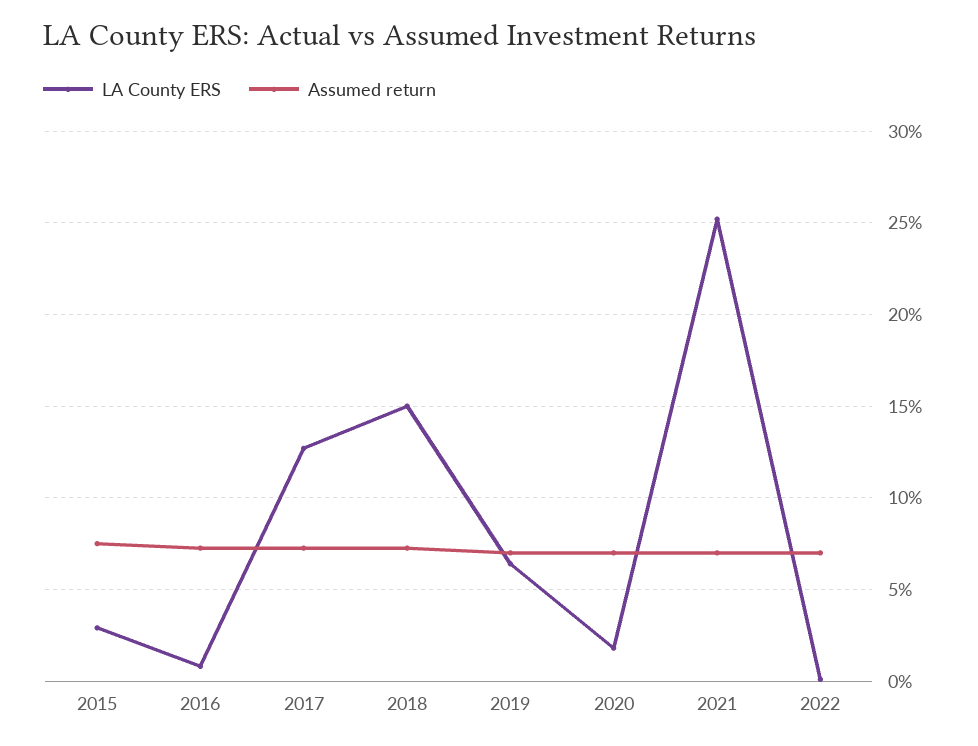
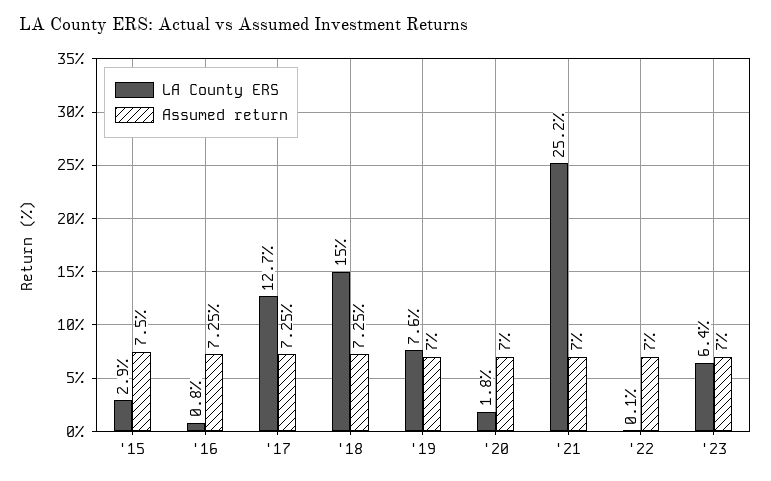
LA County ERS, 2019: 6.5 -> 7.6
LA County ERS, '23: none -> 6.4
Assumed return, '23: none -> 7

